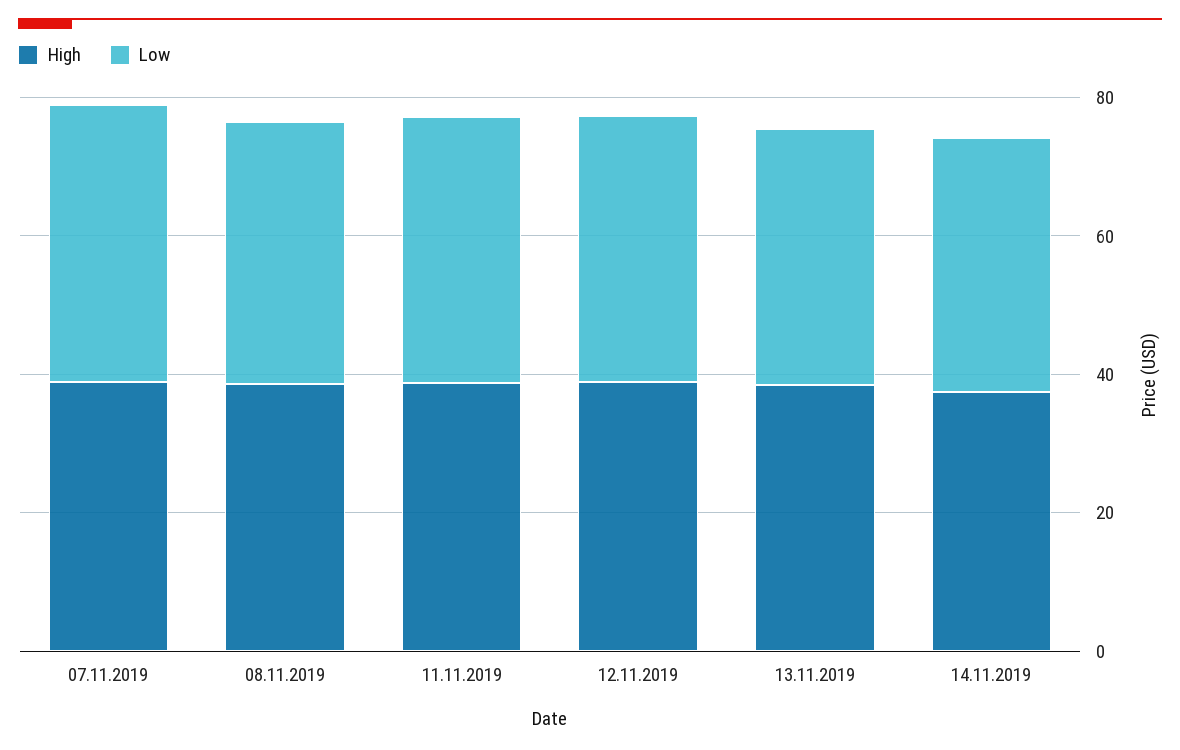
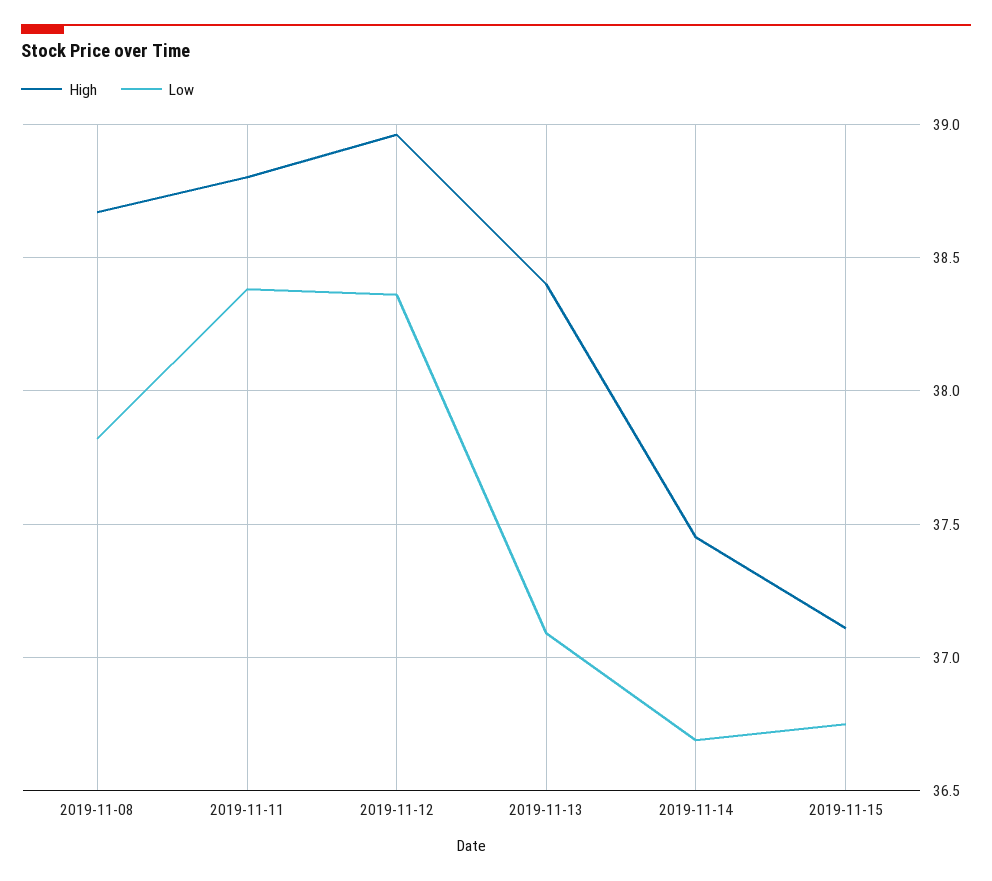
High, 07.11.2019: 40 -> none
Low, 07.11.2019: 40 -> none
High, 2019-11-15: none -> 37.1
Low, 2019-11-15: none -> 36.75

